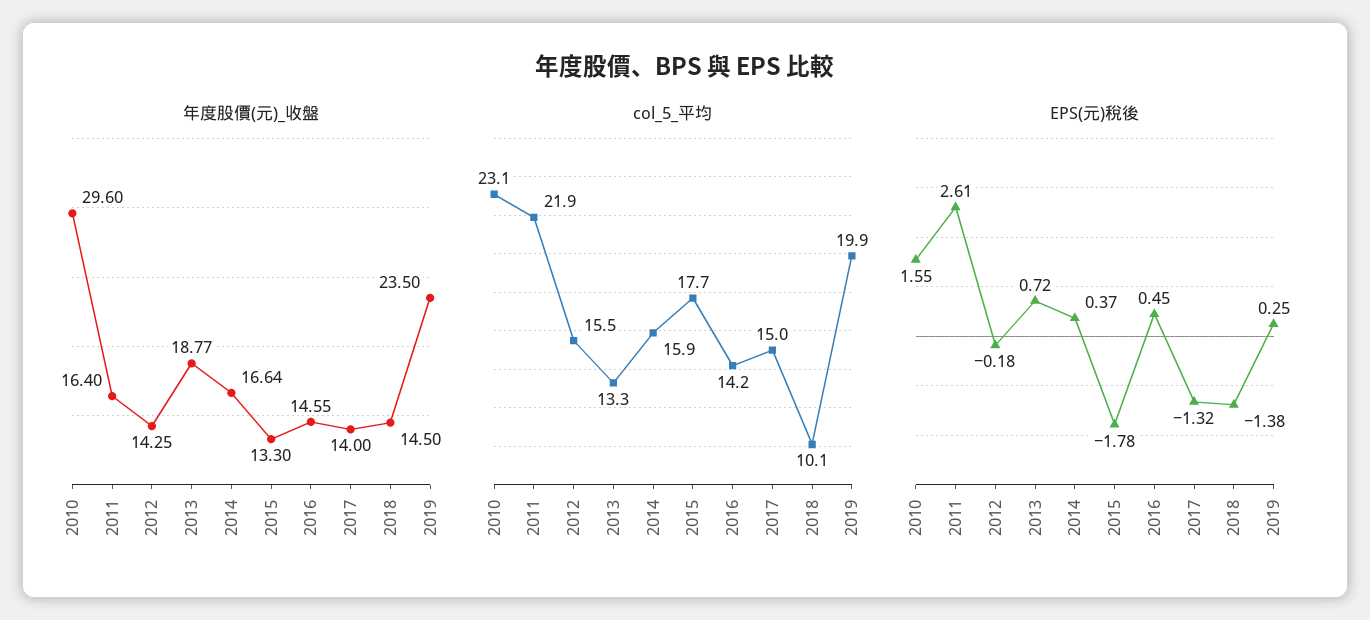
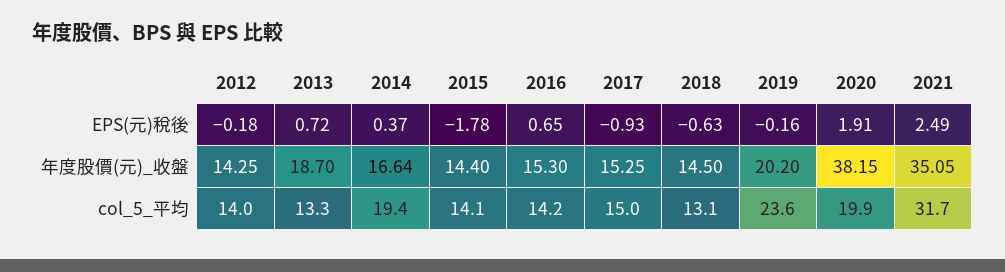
年度股價(元)_收盤, 2010: 29.6 -> none
年度股價(元)_收盤, 2011: 16.4 -> none
年度股價(元)_收盤, 2013: 18.77 -> 18.7
年度股價(元)_收盤, 2015: 13.3 -> 14.4
年度股價(元)_收盤, 2016: 14.55 -> 15.3
年度股價(元)_收盤, 2017: 14 -> 15.25
年度股價(元)_收盤, 2019: 23.5 -> 20.2
col_5_平均, 2010: 23.1 -> none
col_5_平均, 2011: 21.9 -> none
col_5_平均, 2012: 15.5 -> 14
col_5_平均, 2014: 15.9 -> 19.4
col_5_平均, 2015: 17.7 -> 14.1
col_5_平均, 2018: 10.1 -> 13.1
col_5_平均, 2019: 19.9 -> 23.6
EPS(元)稅後, 2010: 1.55 -> none
EPS(元)稅後, 2011: 2.61 -> none
EPS(元)稅後, 2016: 0.45 -> 0.65
EPS(元)稅後, 2017: -1.32 -> -0.93
EPS(元)稅後, 2018: -1.38 -> -0.63
EPS(元)稅後, 2019: 0.25 -> -0.16
EPS(元)稅後, 2020: none -> 1.91
EPS(元)稅後, 2021: none -> 2.49
年度股價(元)_收盤, 2020: none -> 38.15
年度股價(元)_收盤, 2021: none -> 35.05
col_5_平均, 2020: none -> 19.9
col_5_平均, 2021: none -> 31.7

